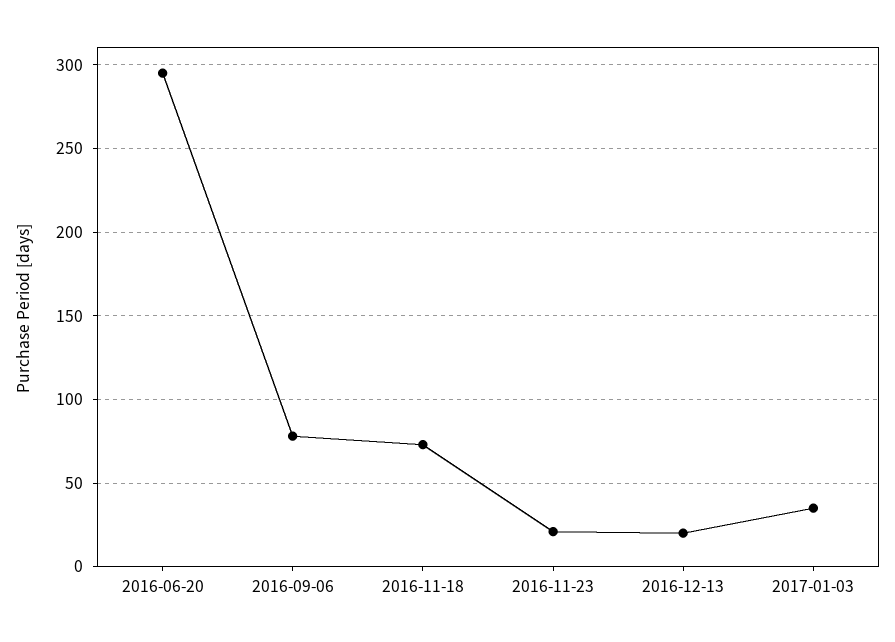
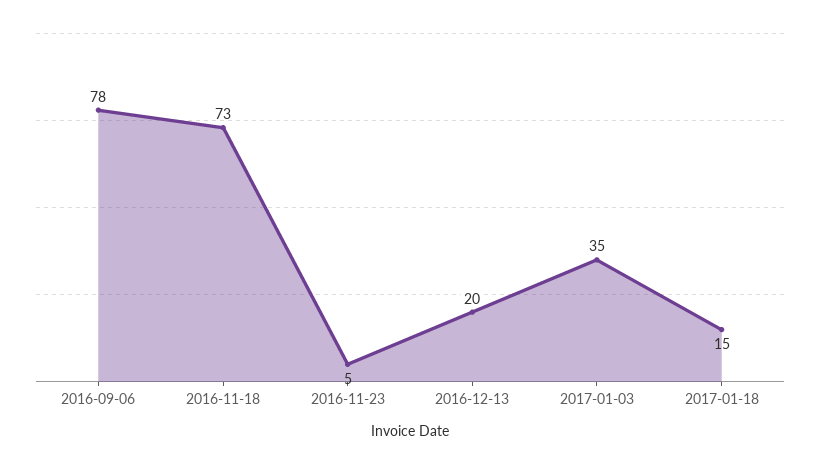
2016-06-20: 295 -> none
2016-11-23: 20 -> 5
2017-01-18: none -> 15

